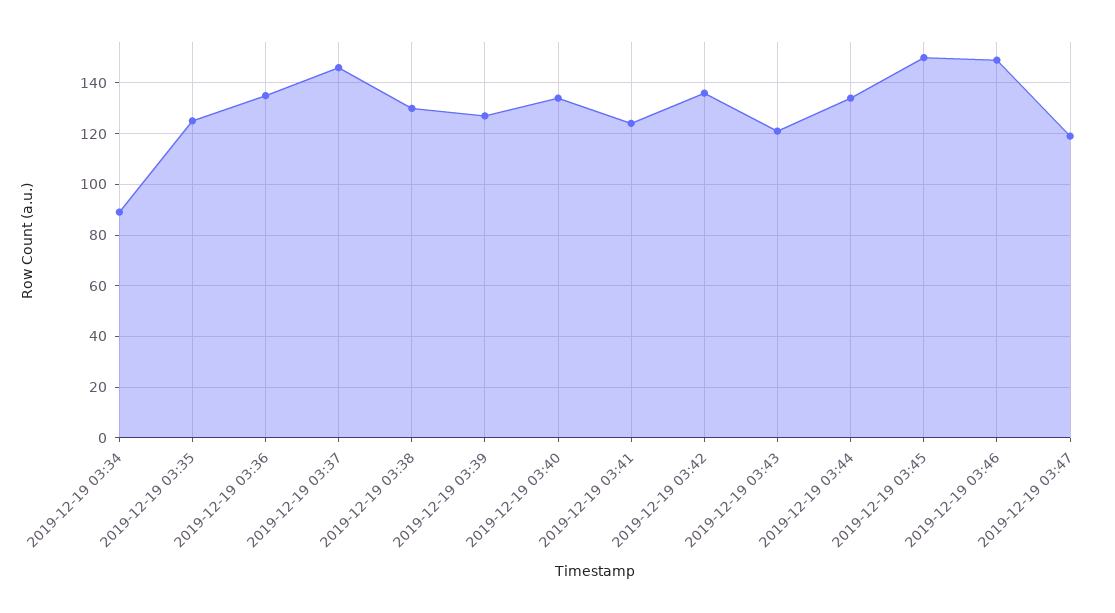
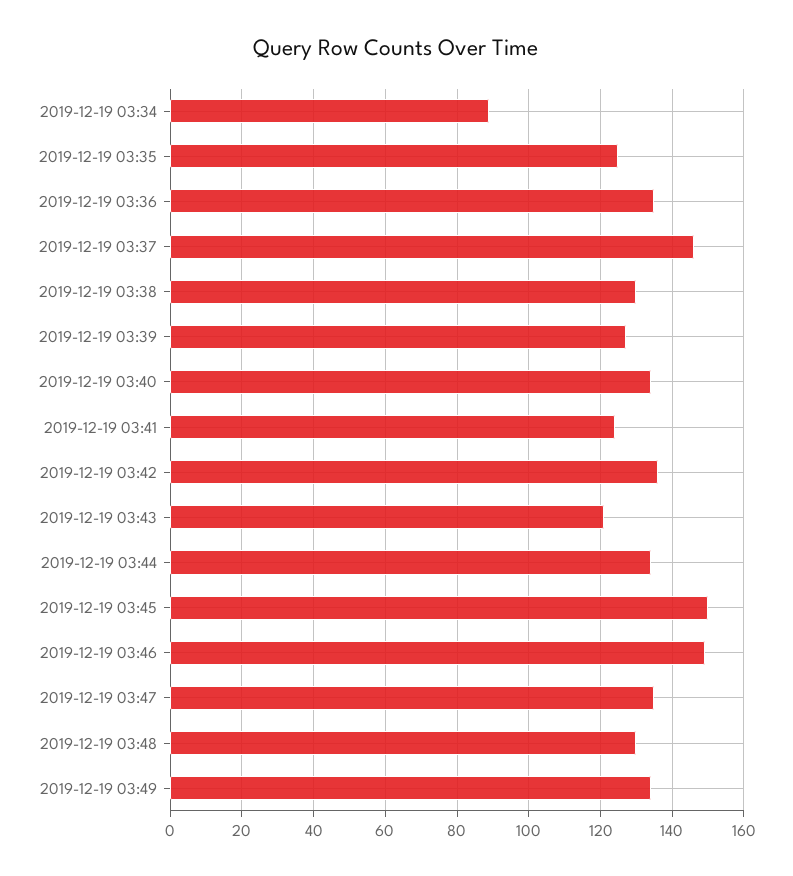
2019-12-19 03:47: 120 -> 135
2019-12-19 03:48: none -> 130
2019-12-19 03:49: none -> 135

